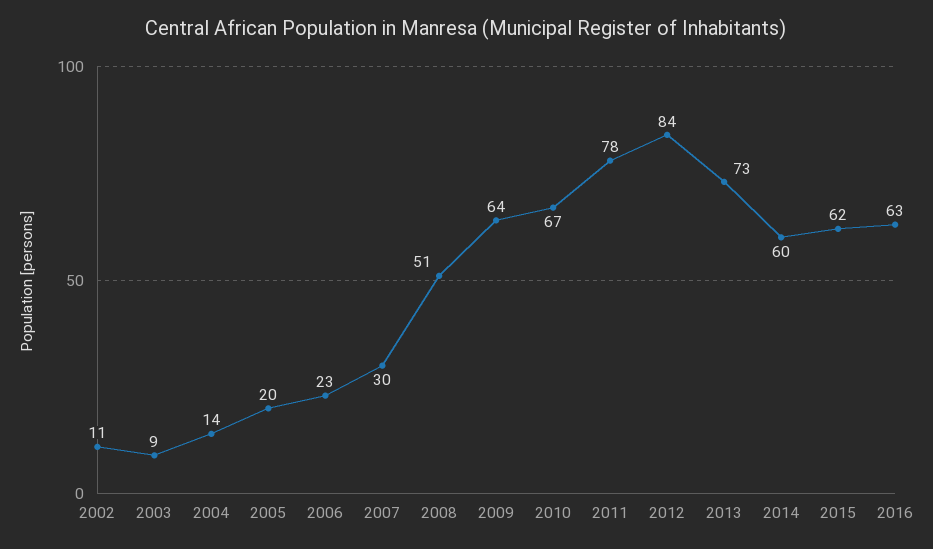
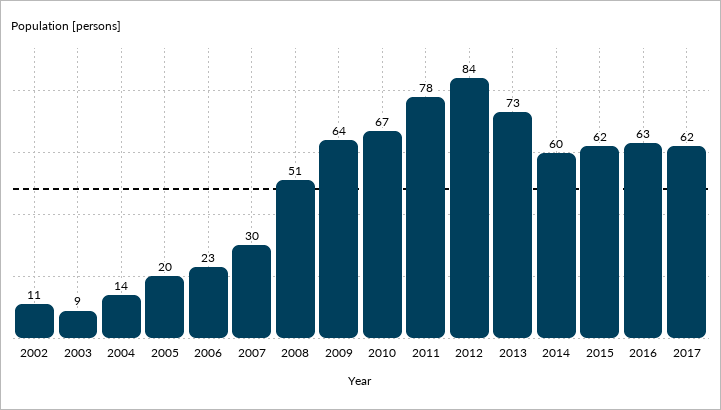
2017: none -> 62

